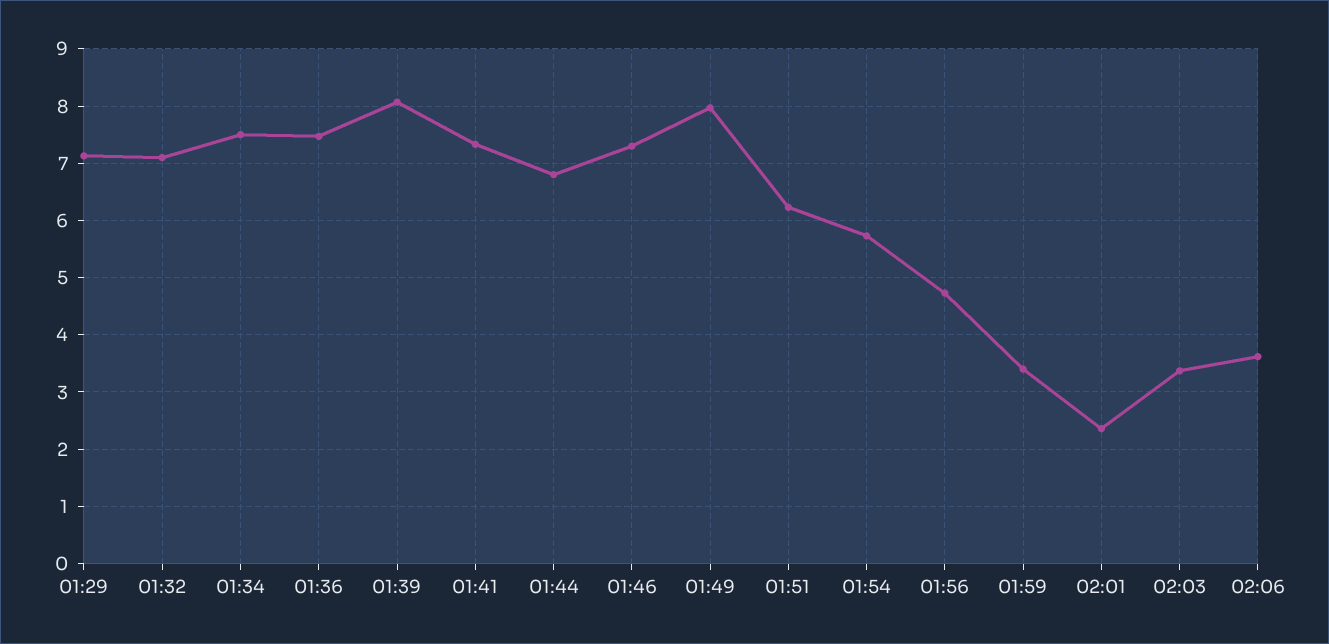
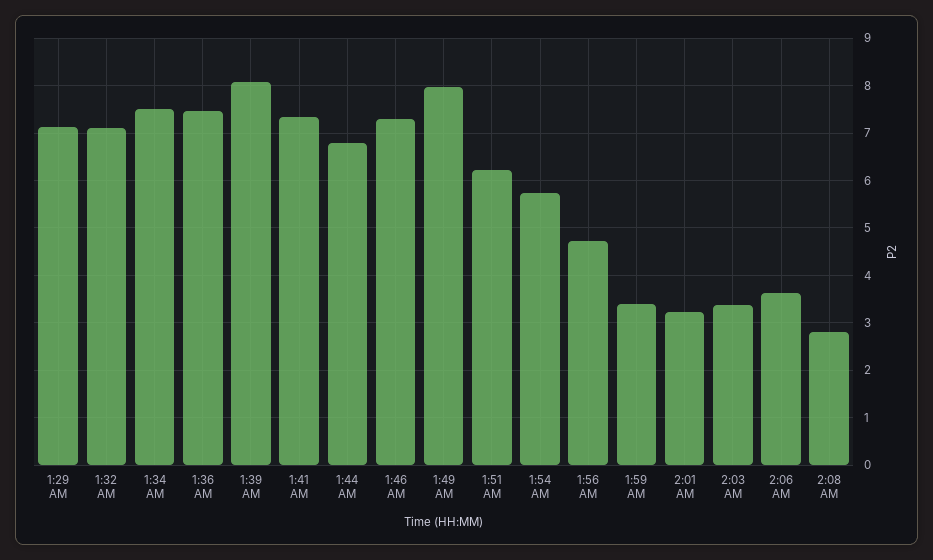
02:01: 2.4 -> 3.2
2:08 AM: none -> 2.8

